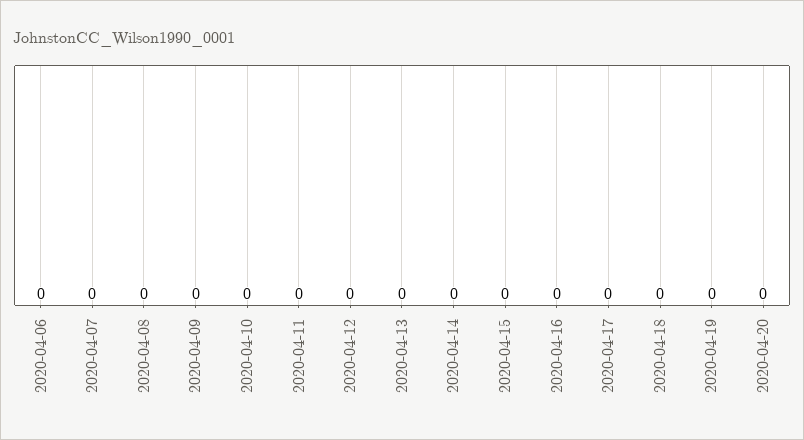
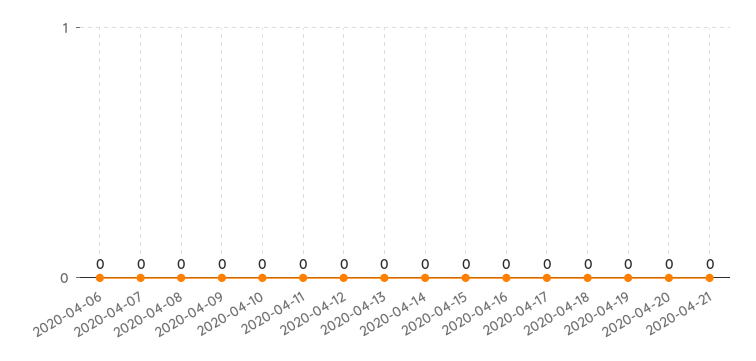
2020-04-21: none -> 0

